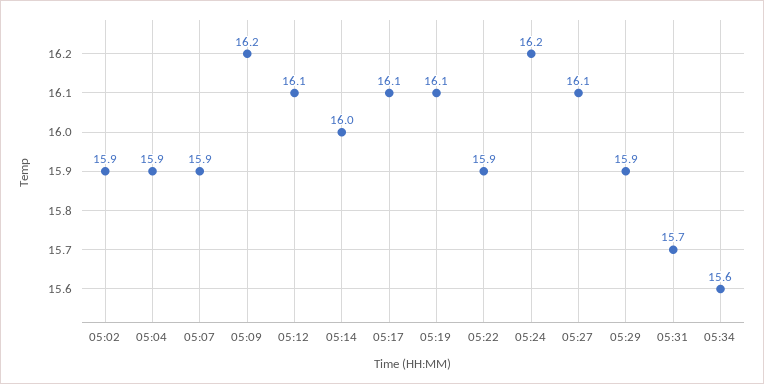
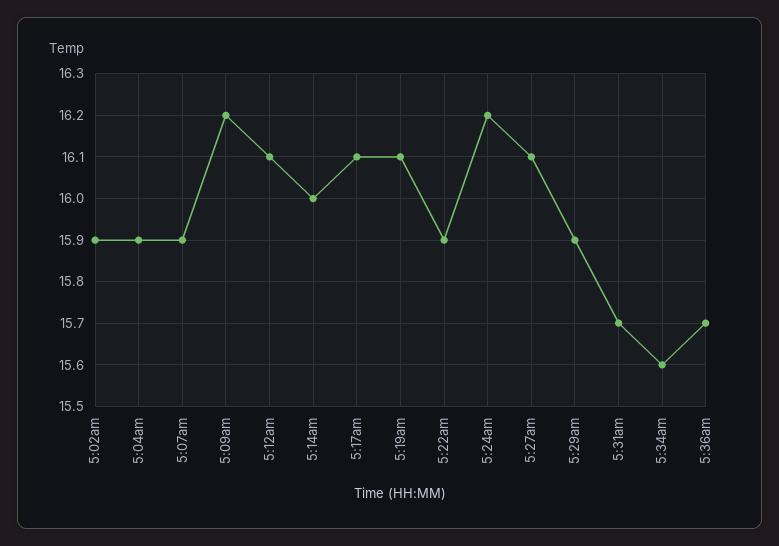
5:36am: none -> 15.7

